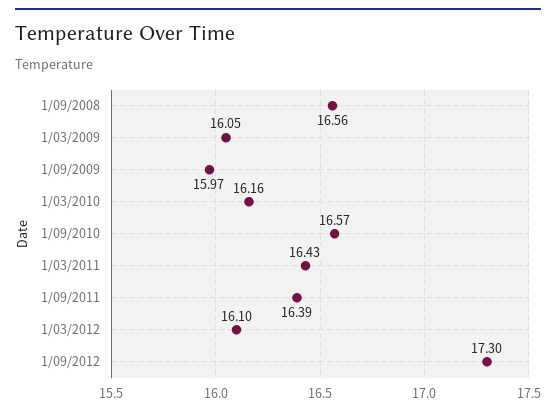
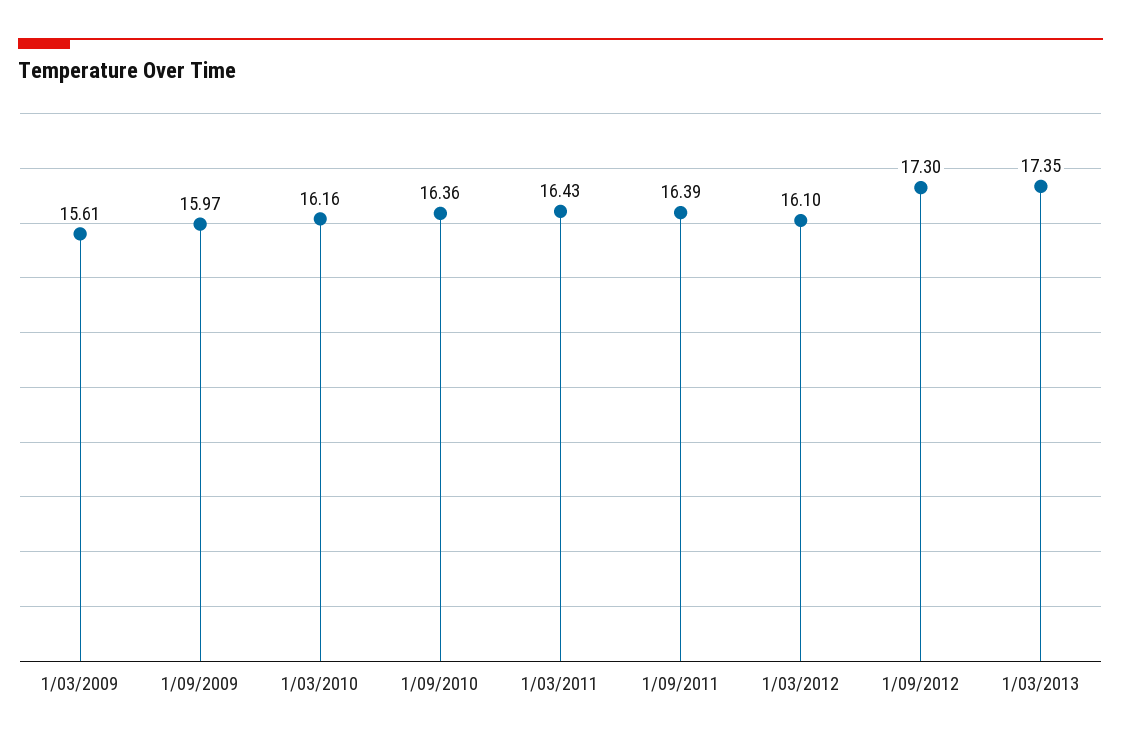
1/09/2008: 16.56 -> none
1/03/2009: 16.05 -> 15.61
1/09/2010: 16.57 -> 16.36
1/03/2013: none -> 17.35

